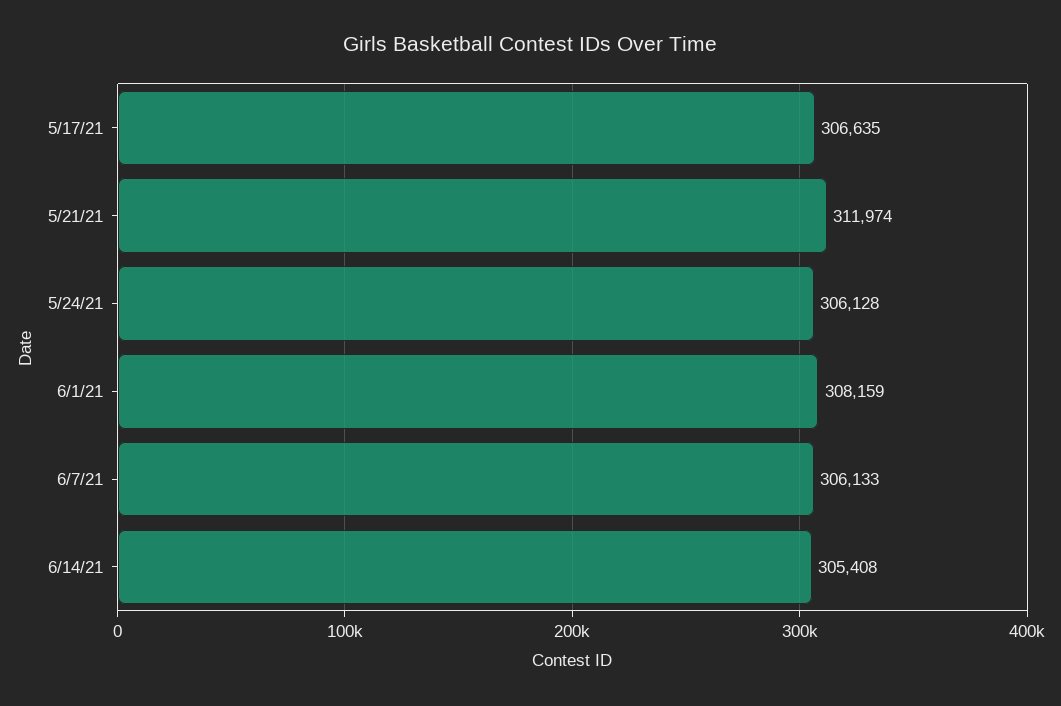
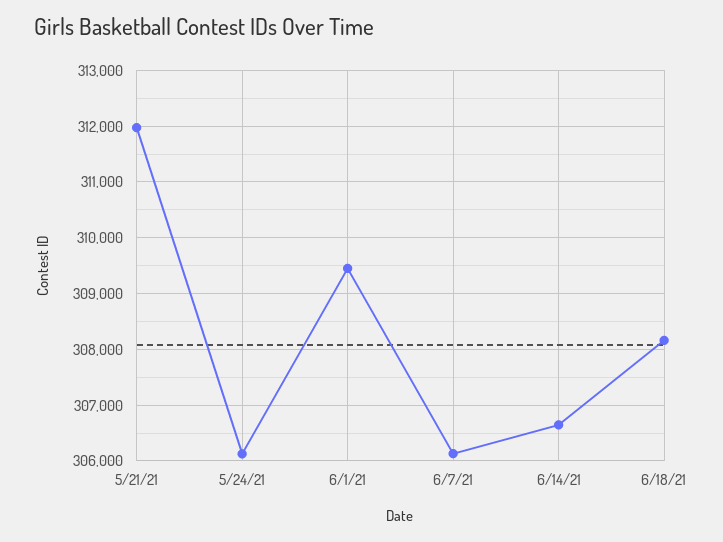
5/17/21: 306635 -> none
6/1/21: 308159 -> 309400
6/14/21: 305408 -> 306600
6/18/21: none -> 308200

